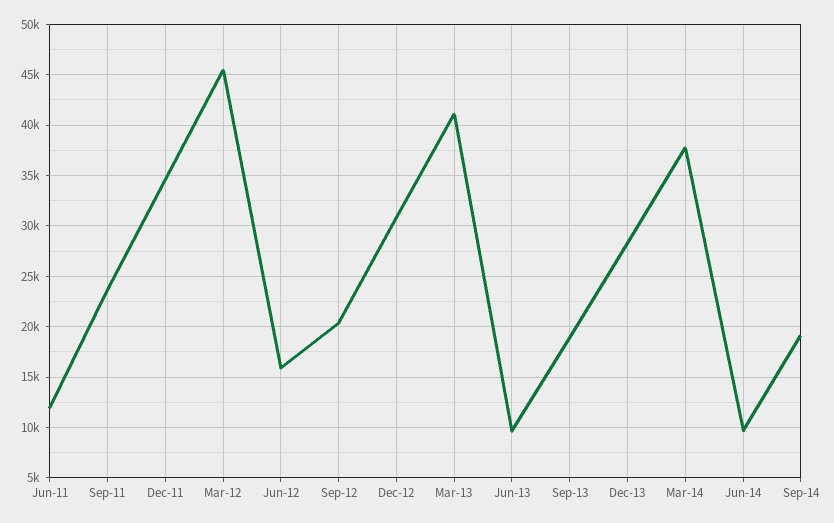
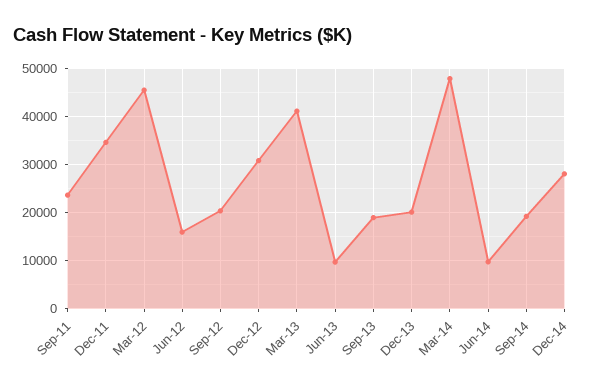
Jun-11: 12000 -> none
Dec-13: 28000 -> 20000
Mar-14: 38000 -> 48000
Dec-14: none -> 28000

